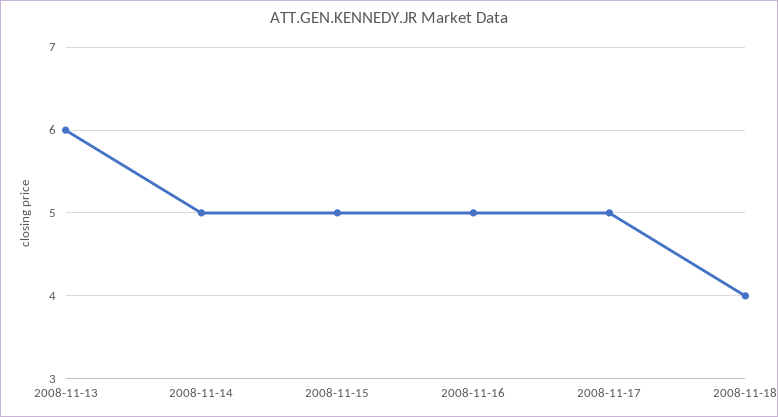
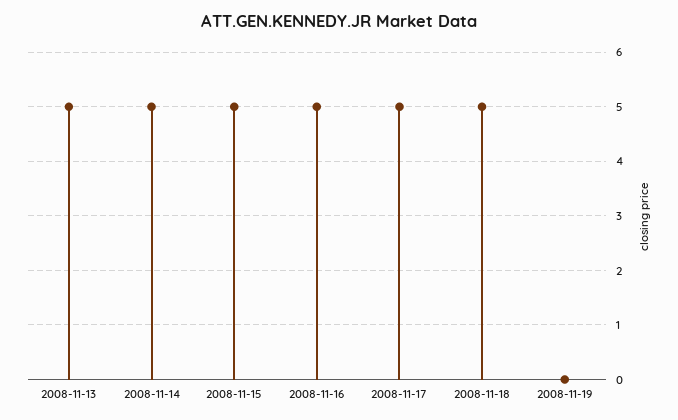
2008-11-13: 6 -> 5
2008-11-18: 4 -> 5
2008-11-19: none -> 0

